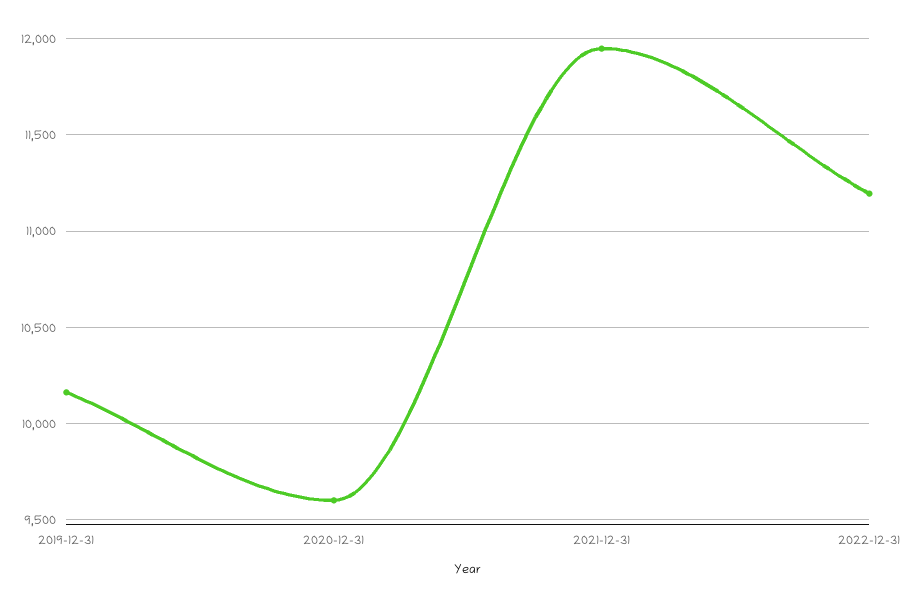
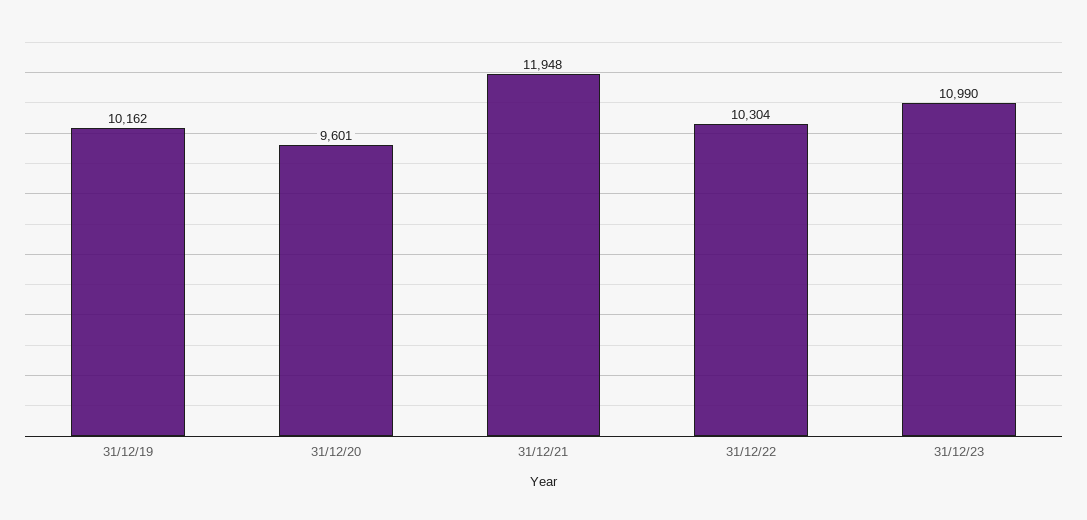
2022-12-31: 11200 -> 10304
31/12/23: none -> 10990

